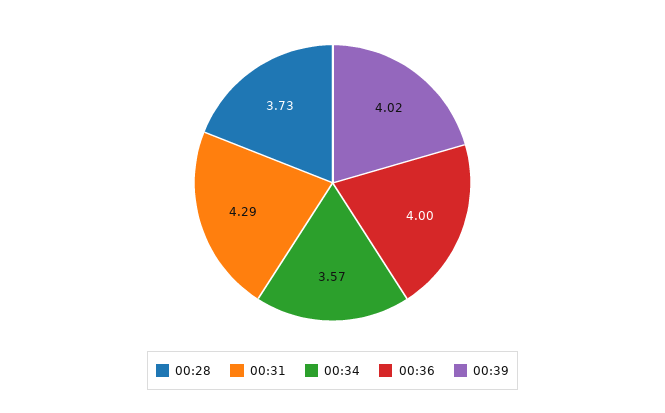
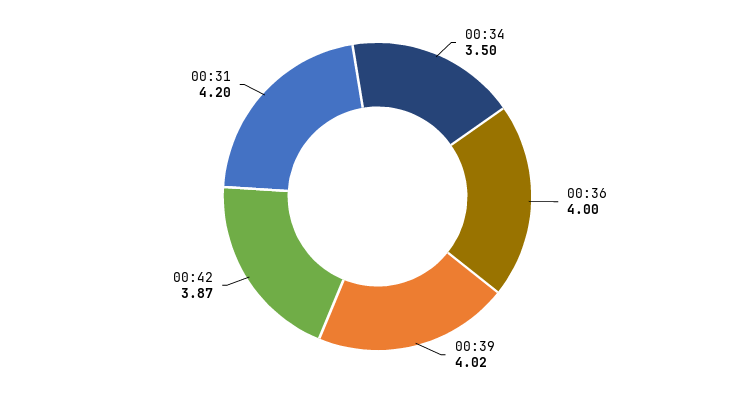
00:28: 3.73 -> none
00:31: 4.29 -> 4.2
00:34: 3.57 -> 3.5
00:42: none -> 3.87

